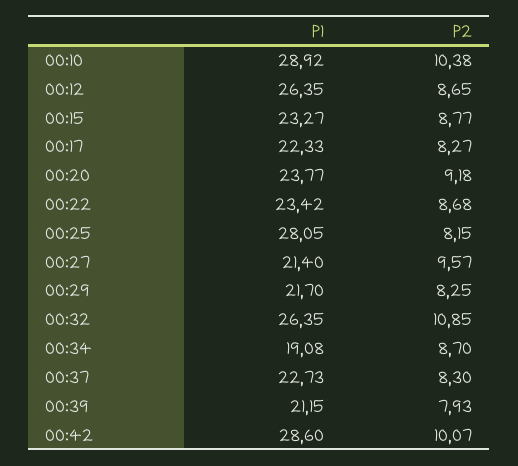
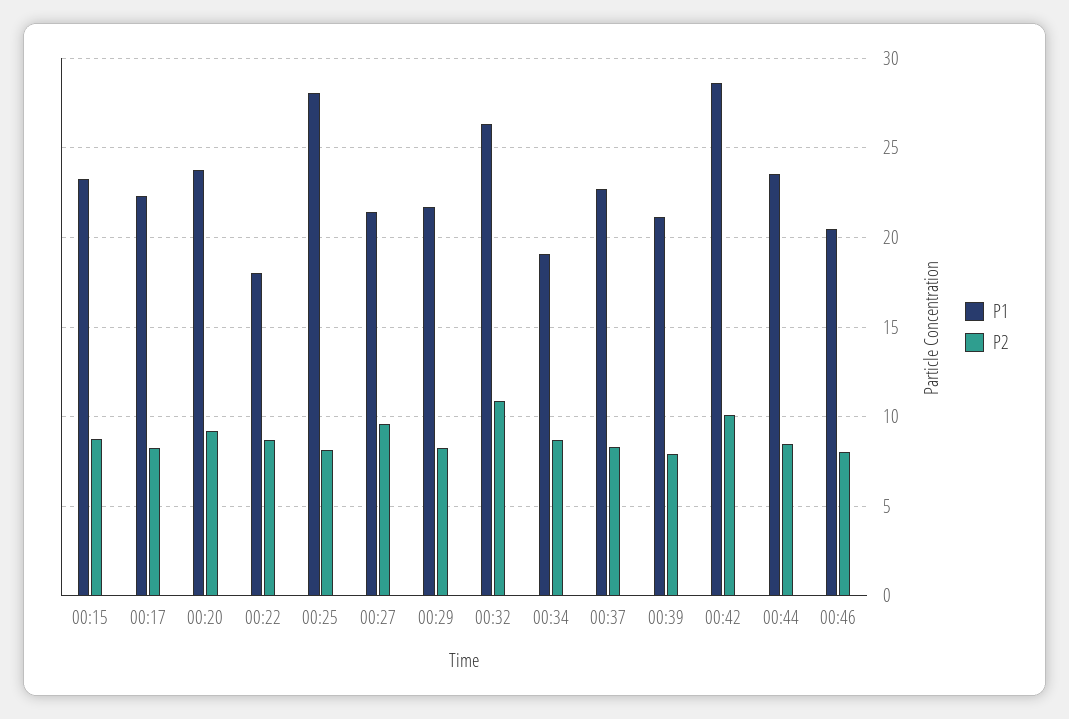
P1, 00:10: 28.92 -> none
P2, 00:10: 10.38 -> none
P1, 00:12: 26.35 -> none
P2, 00:12: 8.65 -> none
P1, 00:22: 23.42 -> 18
P1, 00:44: none -> 23.5
P2, 00:44: none -> 8.5
P1, 00:46: none -> 20.5
P2, 00:46: none -> 8

